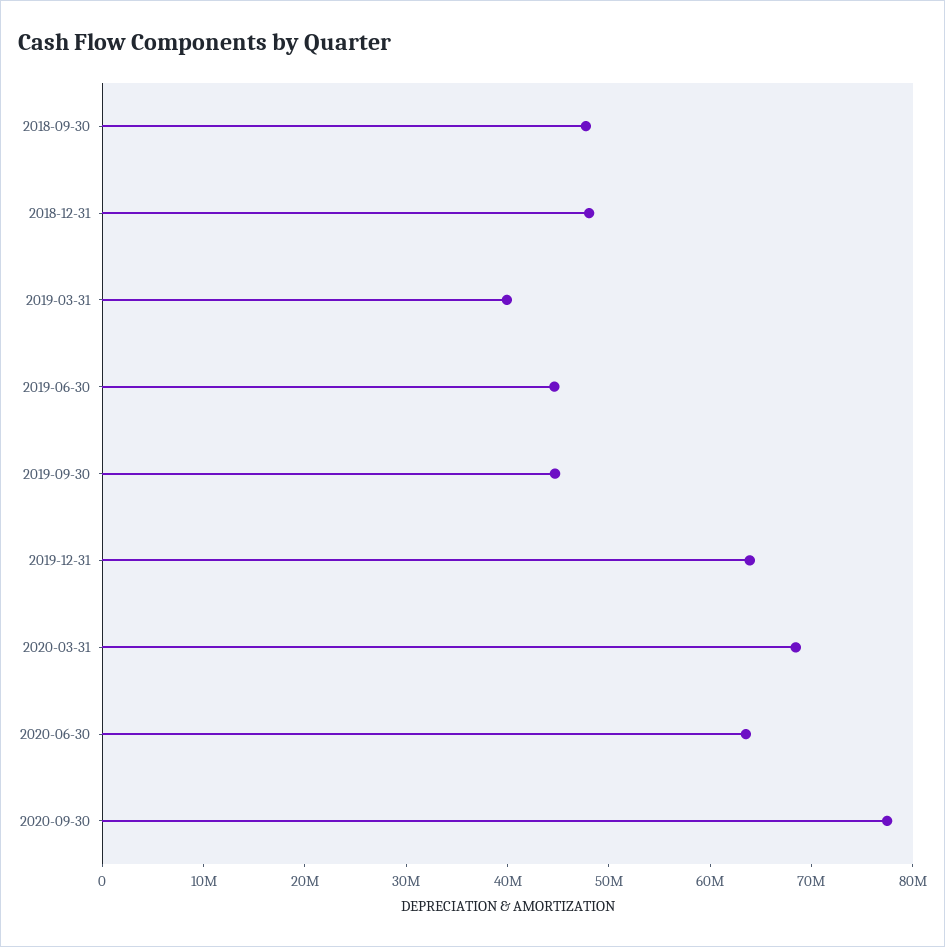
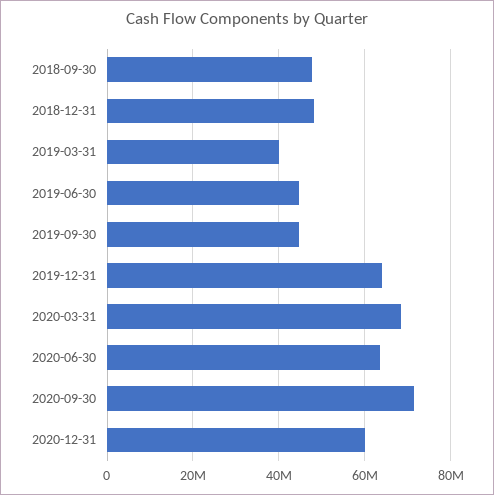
2020-09-30: 78000000 -> 72000000
2020-12-31: none -> 60000000

